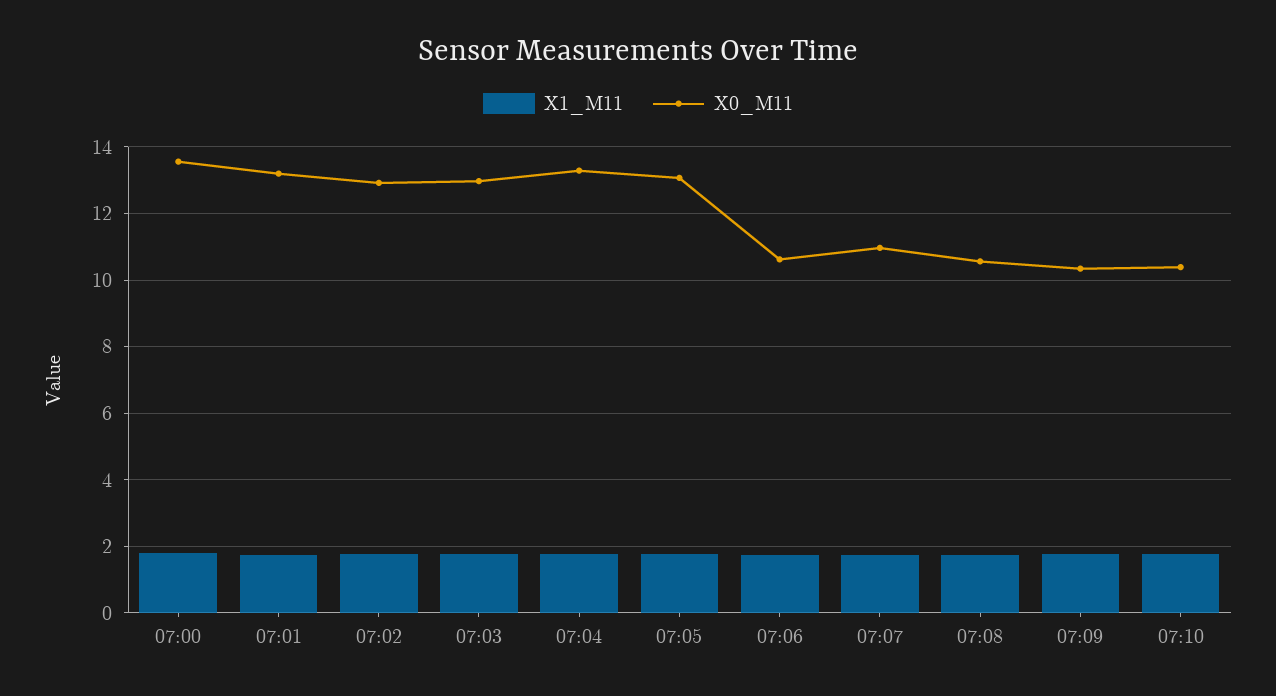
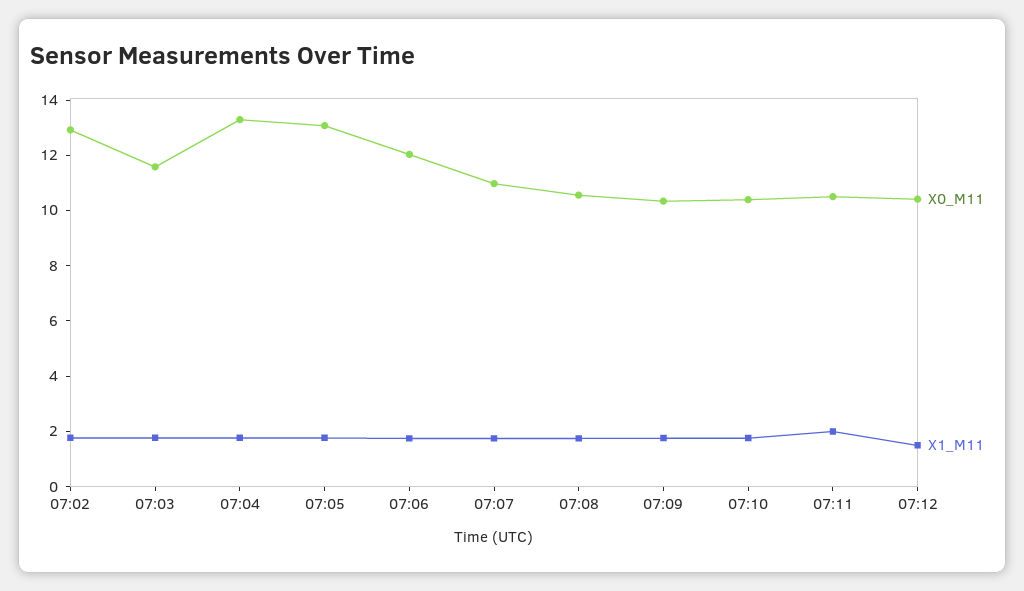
X1_M11, 07:00: 1.8 -> none
X0_M11, 07:00: 13.6 -> none
X1_M11, 07:01: 1.8 -> none
X0_M11, 07:01: 13.2 -> none
X0_M11, 07:03: 13 -> 11.5
X0_M11, 07:06: 10.6 -> 12
X0_M11, 07:11: none -> 10.5
X1_M11, 07:11: none -> 2
X0_M11, 07:12: none -> 10.5
X1_M11, 07:12: none -> 1.5

